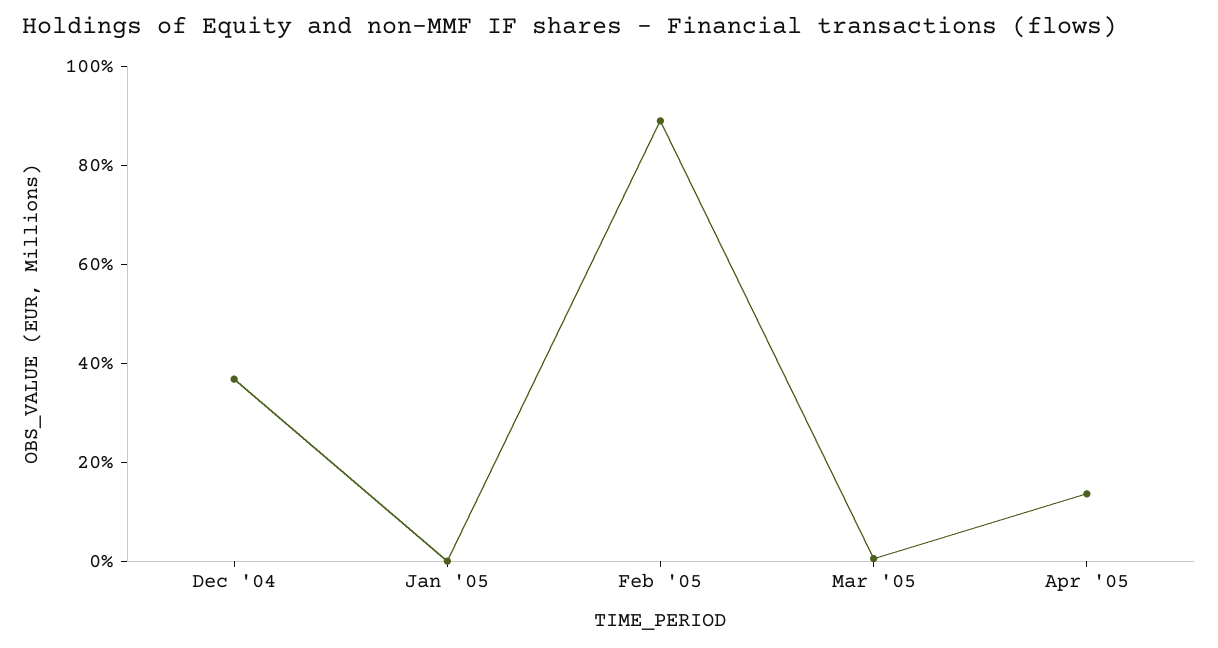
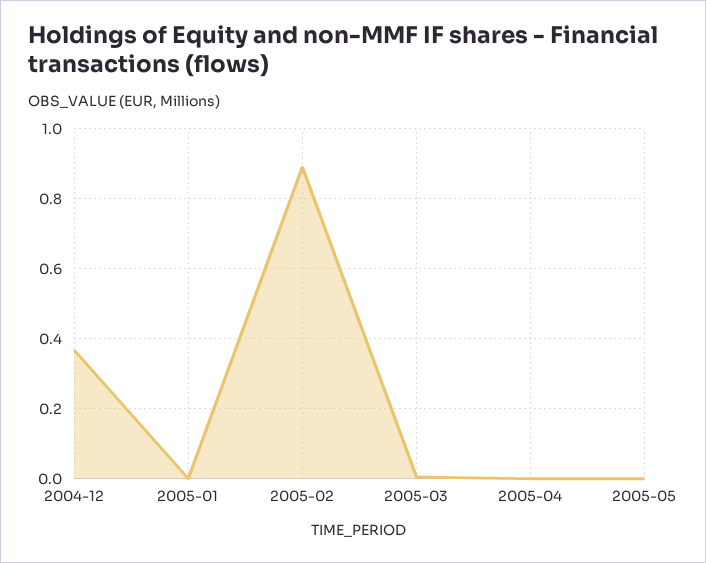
Apr '05: 0.15 -> 0
2005-05: none -> 0

